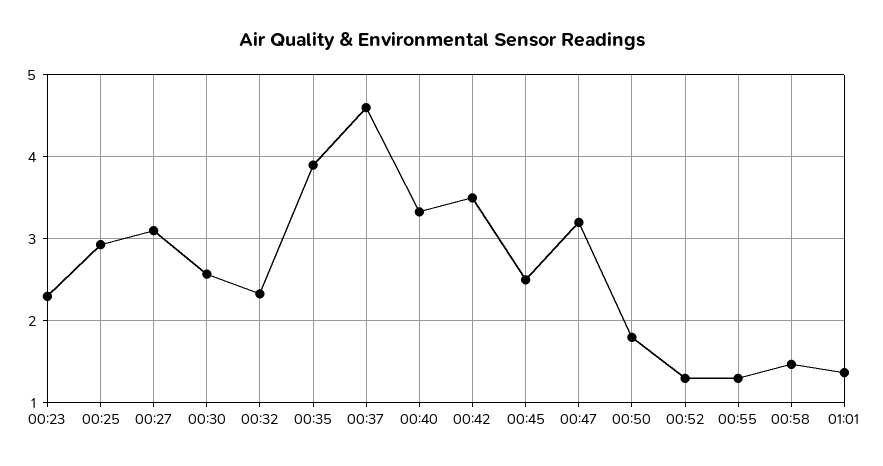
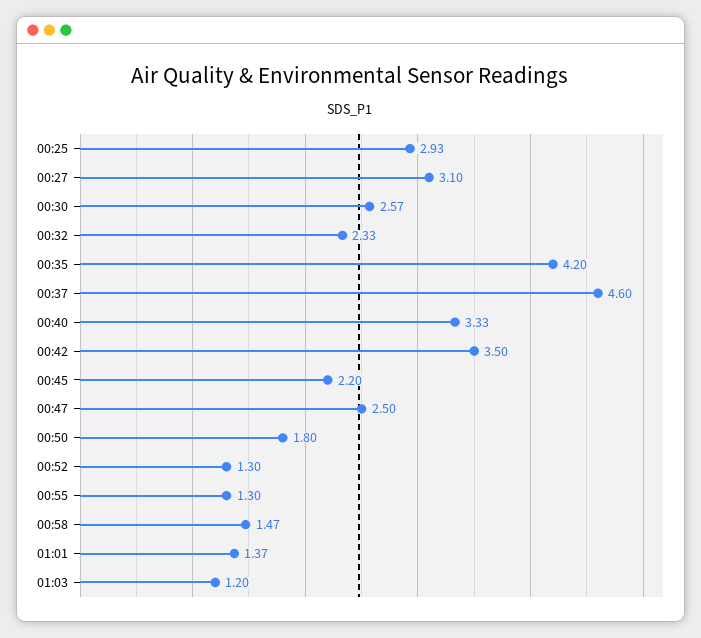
00:23: 2.3 -> none
00:35: 3.9 -> 4.2
00:45: 2.5 -> 2.2
00:47: 3.2 -> 2.5
01:03: none -> 1.2

